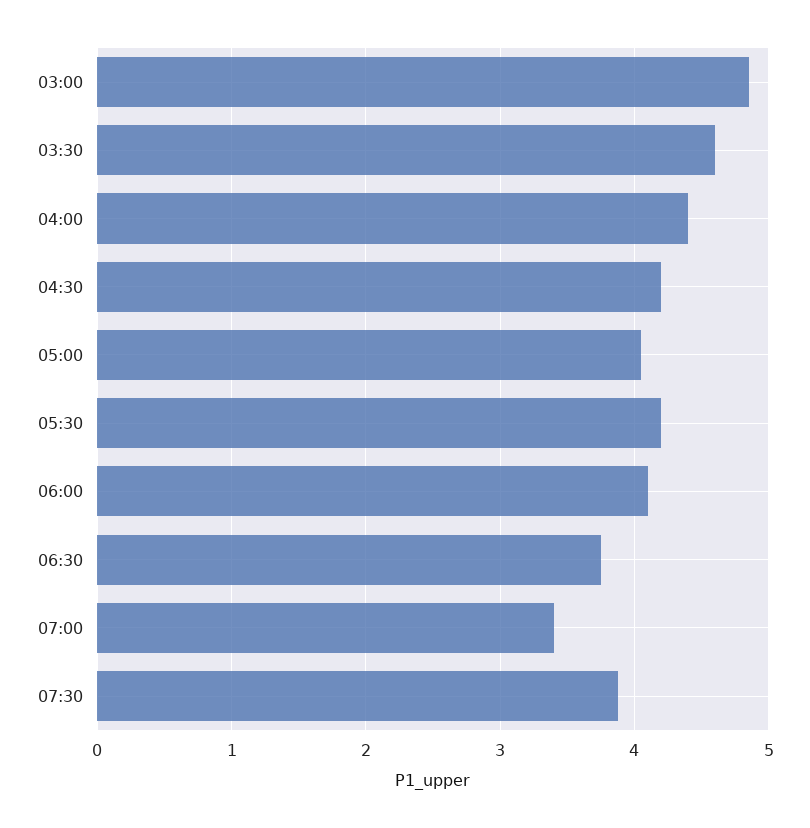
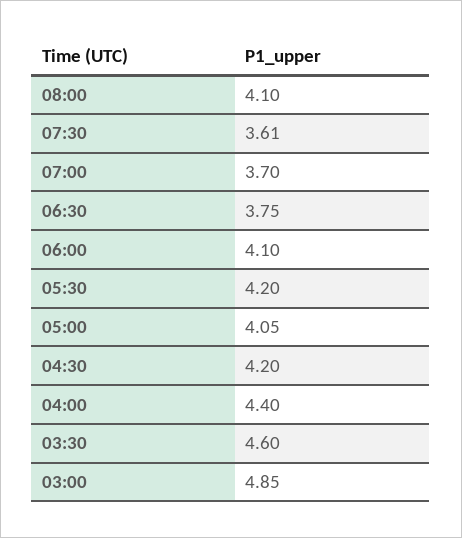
07:00: 3.4 -> 3.7
07:30: 3.9 -> 3.61
08:00: none -> 4.1

